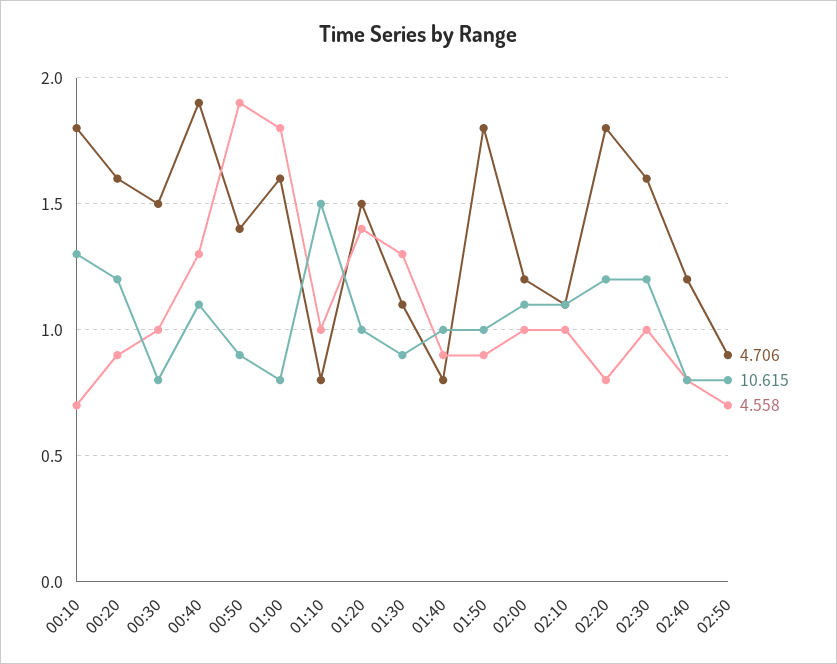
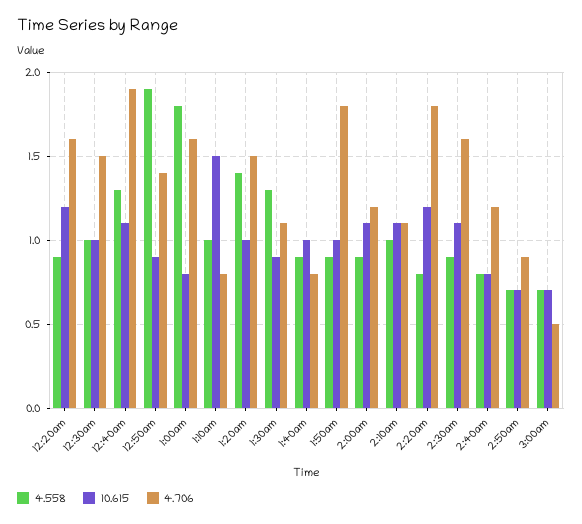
4.706, 00:10: 1.8 -> none
10.615, 00:10: 1.3 -> none
4.558, 00:10: 0.7 -> none
10.615, 00:30: 0.8 -> 1
4.558, 02:00: 1 -> 0.9
10.615, 02:30: 1.2 -> 1.1
4.558, 02:30: 1 -> 0.9
10.615, 02:50: 0.8 -> 0.7
4.558, 3:00am: none -> 0.7
10.615, 3:00am: none -> 0.7
4.706, 3:00am: none -> 0.5

